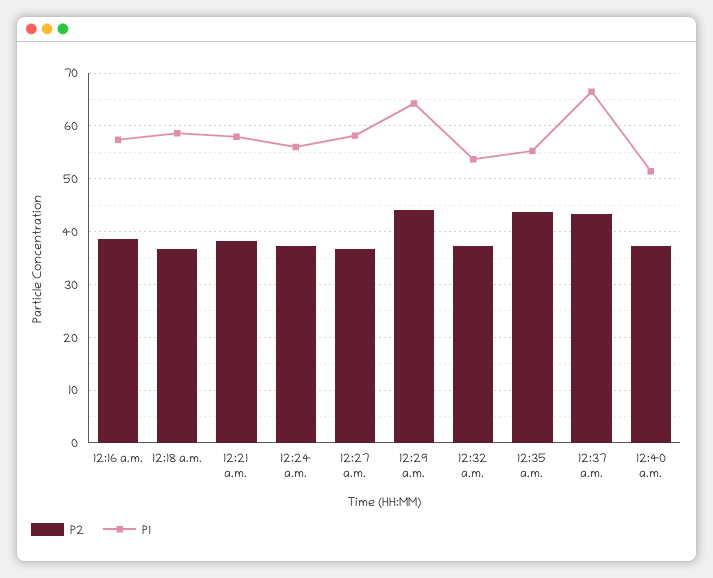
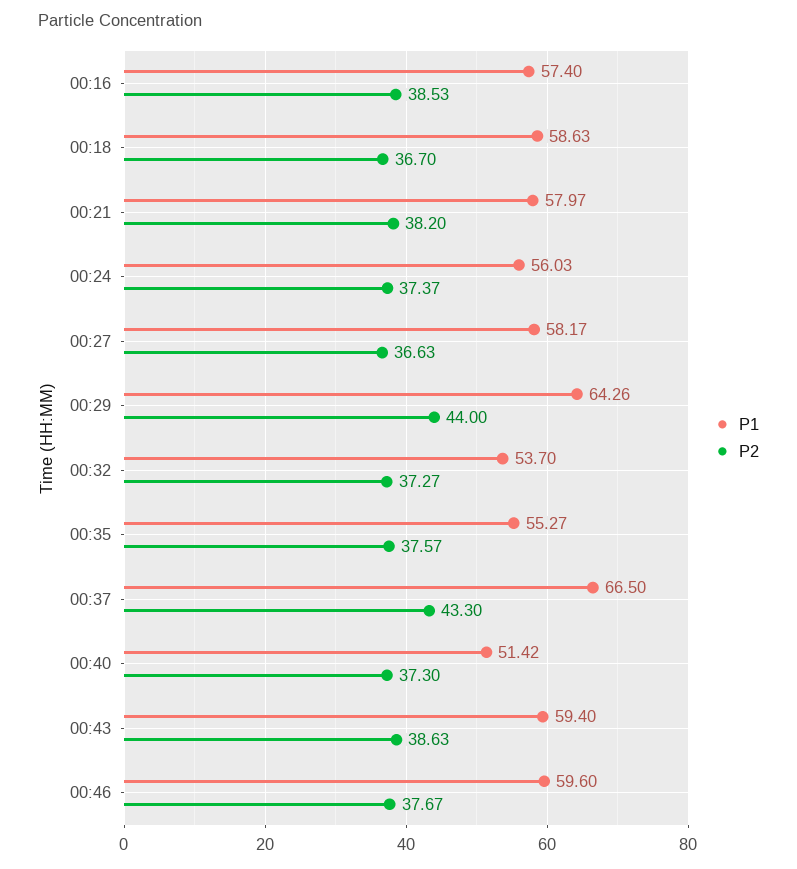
P2, 12:35 a.m.: 44 -> 37.57
P1, 00:43: none -> 59.4
P2, 00:43: none -> 38.63
P1, 00:46: none -> 59.6
P2, 00:46: none -> 37.67

